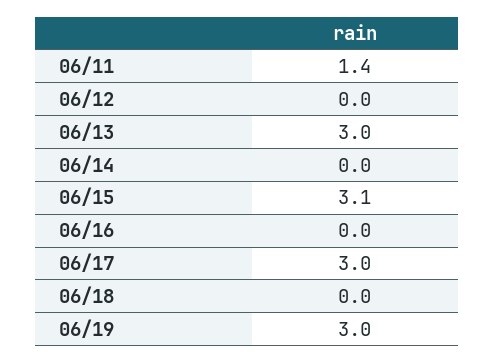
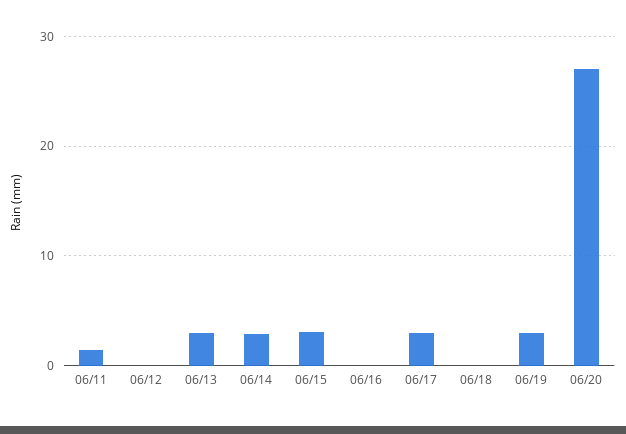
06/14: 0 -> 3
06/20: none -> 27

